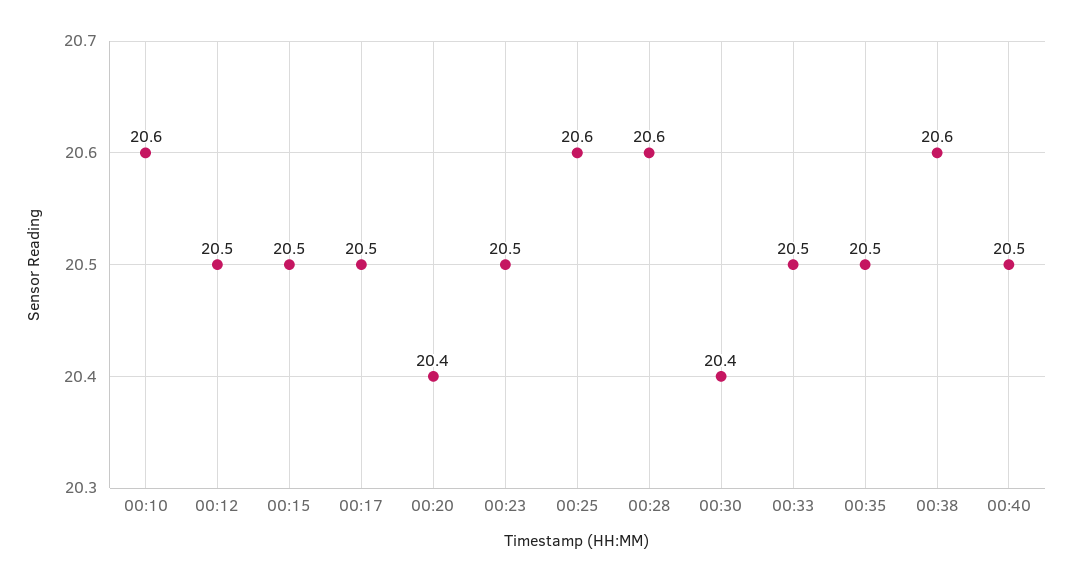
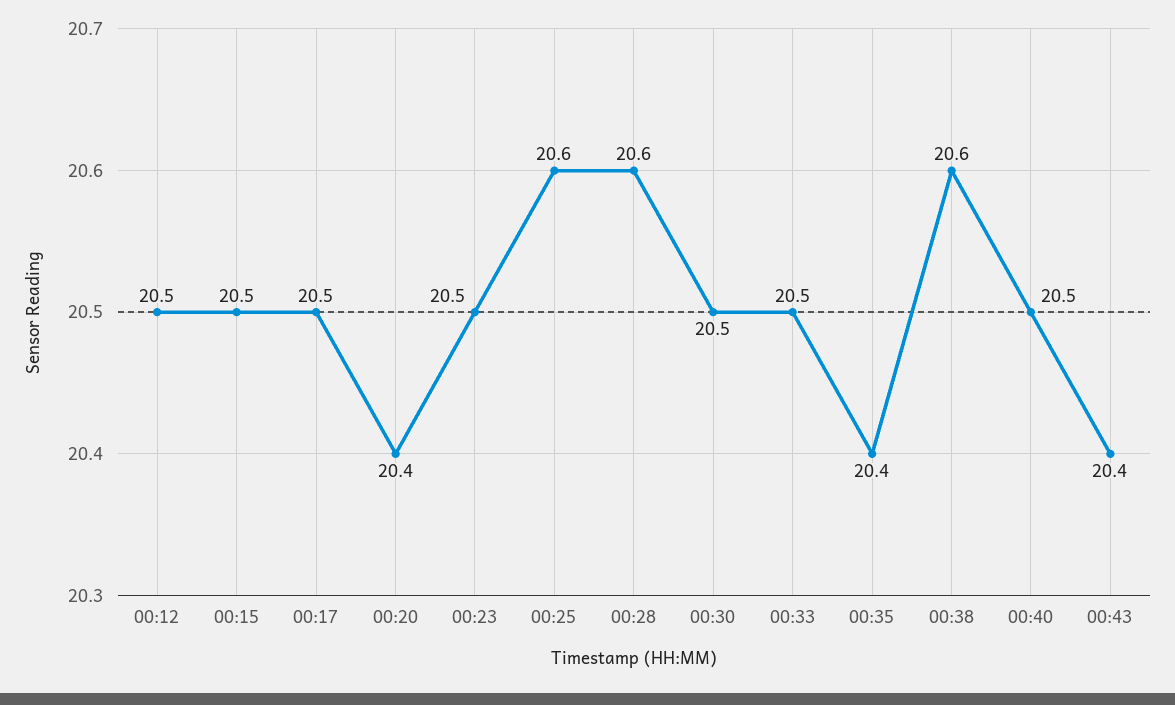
00:10: 20.6 -> none
00:30: 20.4 -> 20.5
00:35: 20.5 -> 20.4
00:43: none -> 20.4

